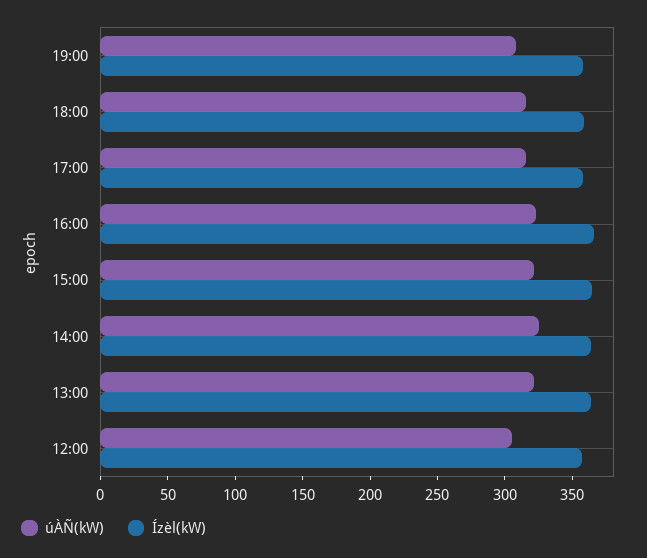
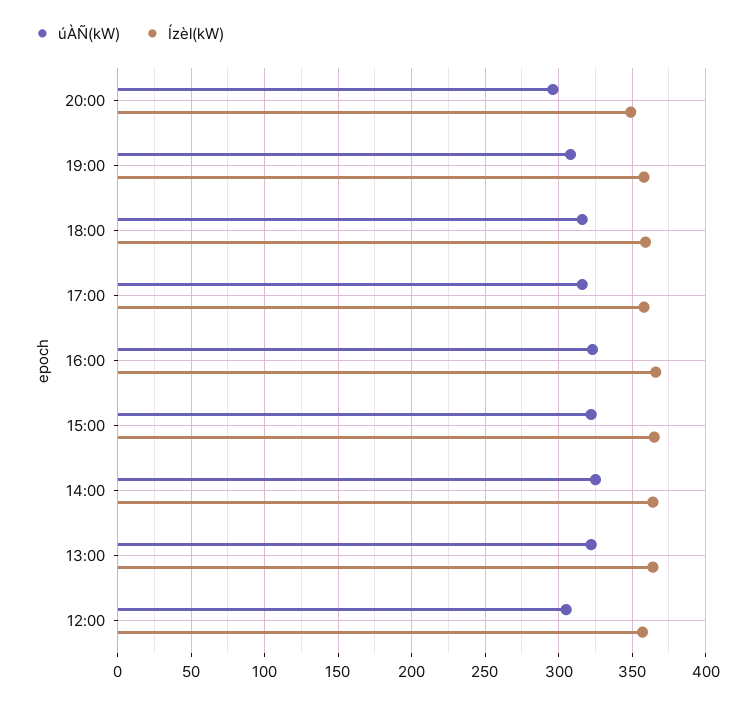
úÀÑ(kW), 20:00: none -> 295
Ízèl(kW), 20:00: none -> 350

